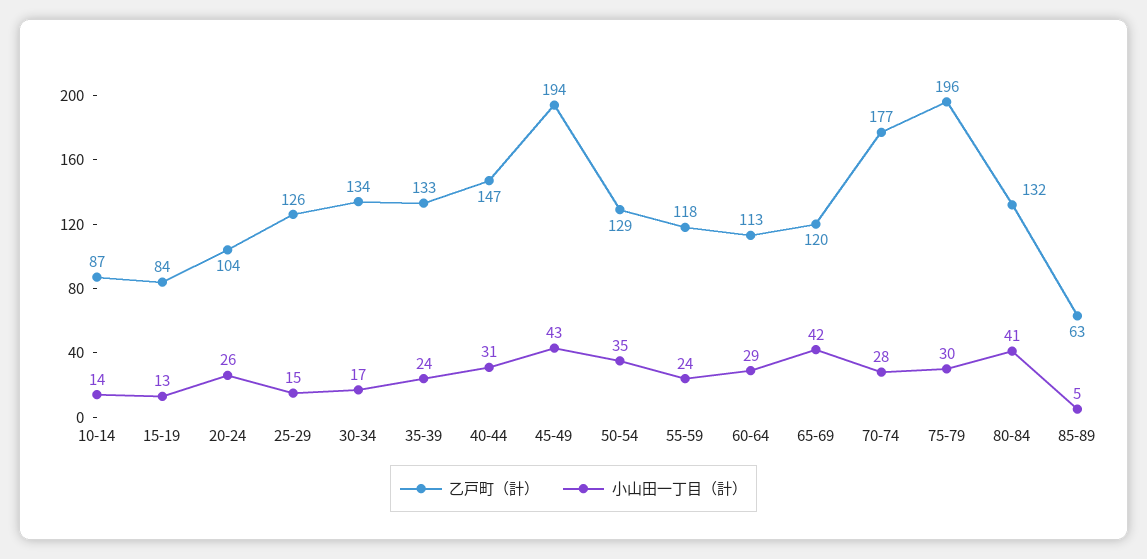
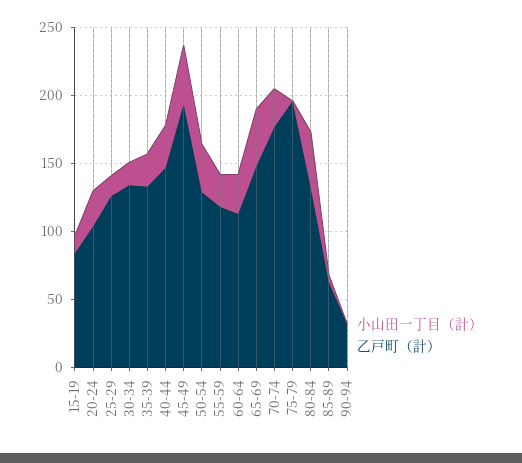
乙戸町（計）, 10-14: 87 -> none
小山田一丁目（計）, 10-14: 14 -> none
乙戸町（計）, 65-69: 120 -> 150
小山田一丁目（計）, 75-79: 30 -> 0
小山田一丁目（計）, 90-94: none -> 0
乙戸町（計）, 90-94: none -> 30

